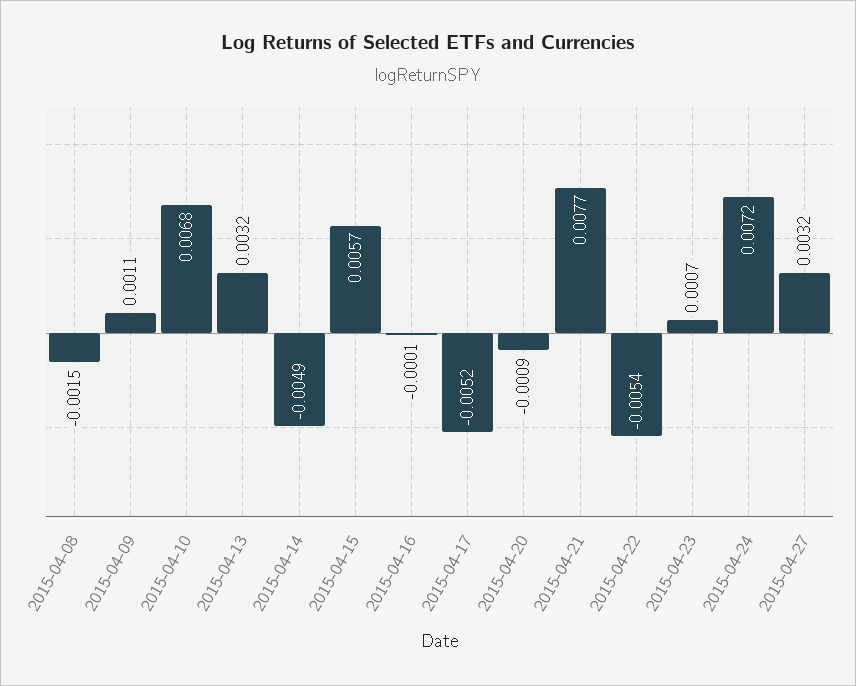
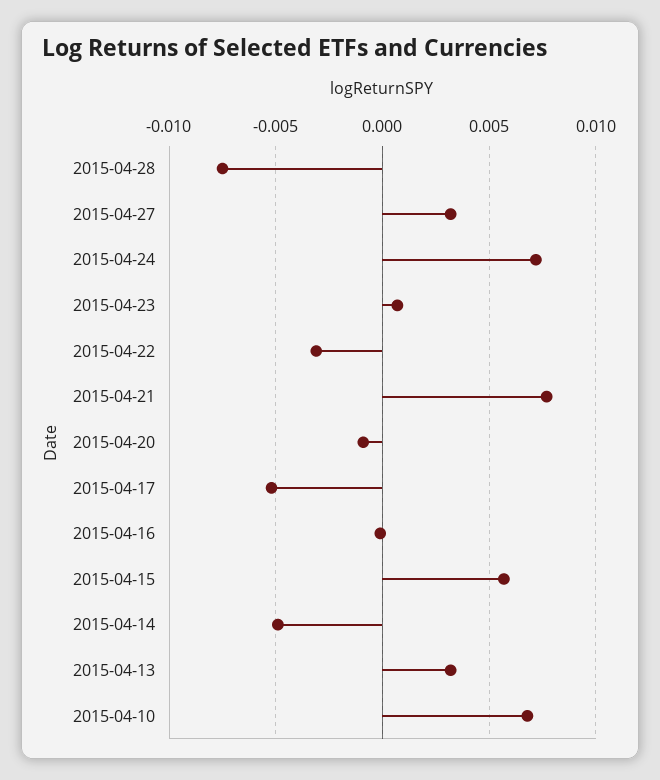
2015-04-08: -0.0015 -> none
2015-04-09: 0.0011 -> none
2015-04-22: -0.0054 -> -0.003
2015-04-28: none -> -0.0075

